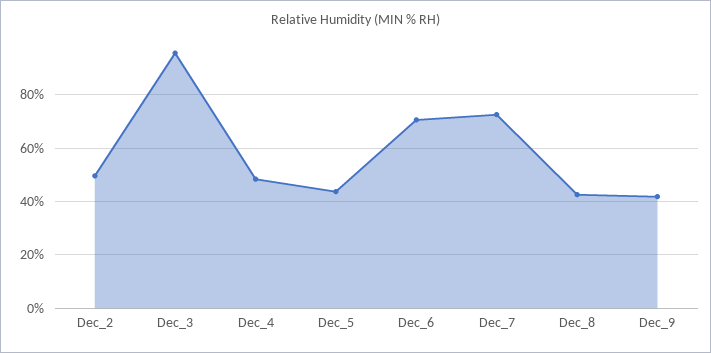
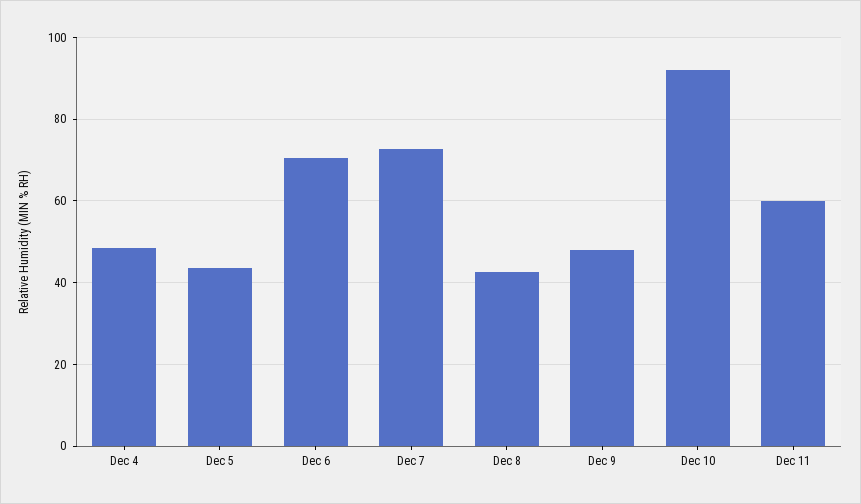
Dec_2: 50 -> none
Dec_3: 95 -> none
Dec_9: 42.5 -> 48
Dec 10: none -> 92
Dec 11: none -> 60

